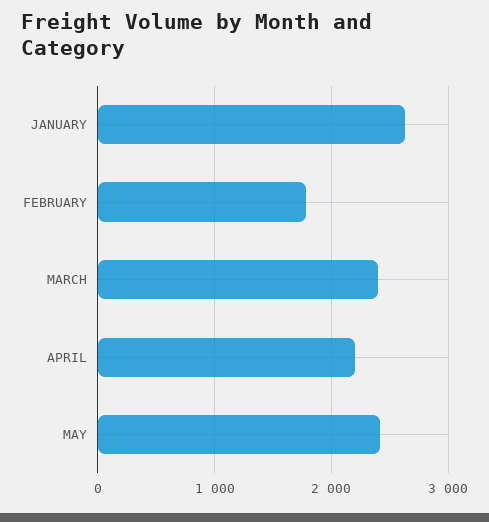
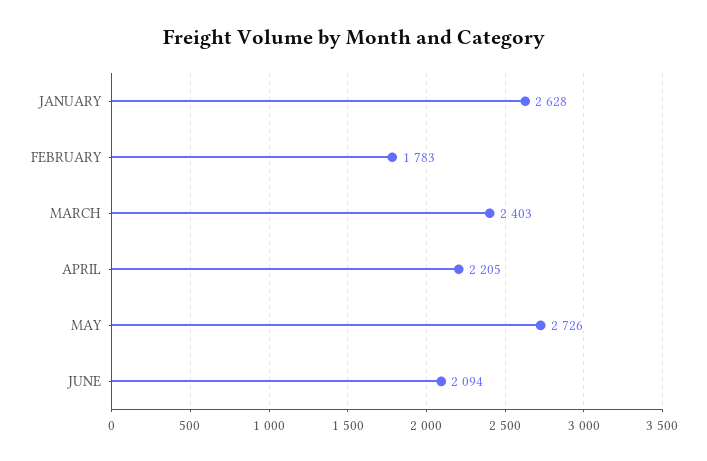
MAY: 2400 -> 2726
JUNE: none -> 2094

